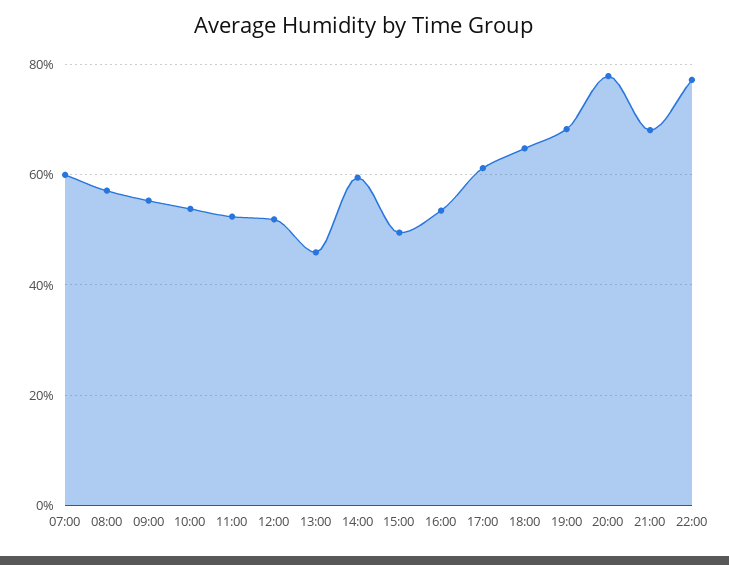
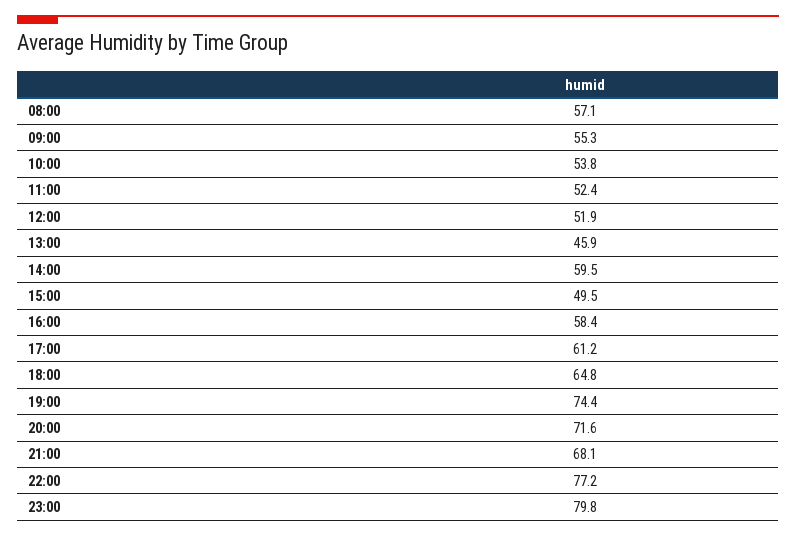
07:00: 60 -> none
16:00: 54 -> 58.4
19:00: 68 -> 74.4
20:00: 78 -> 71.6
23:00: none -> 79.8

